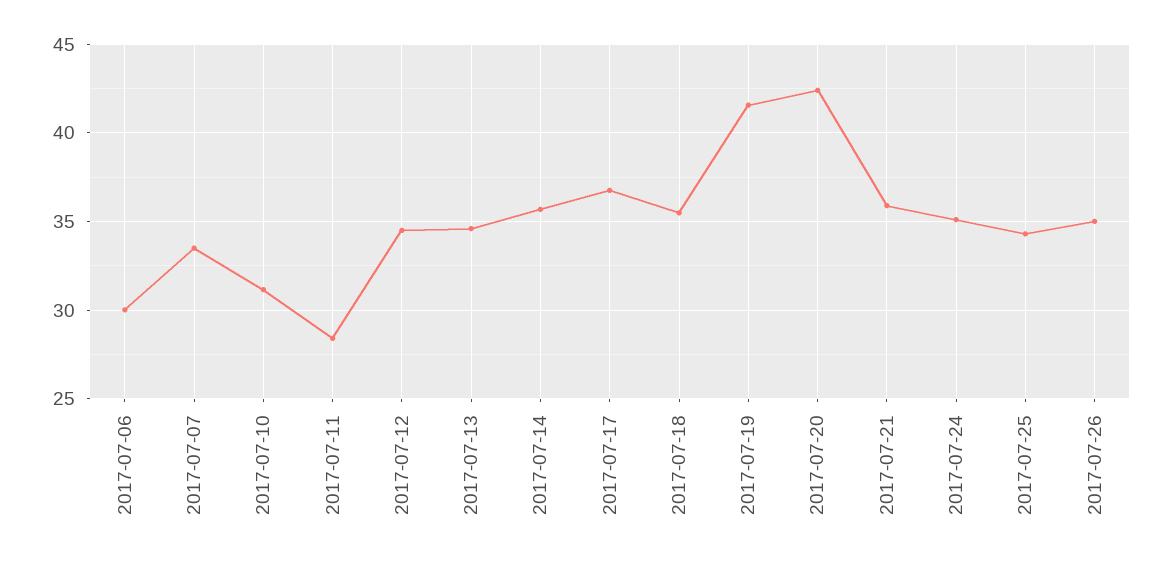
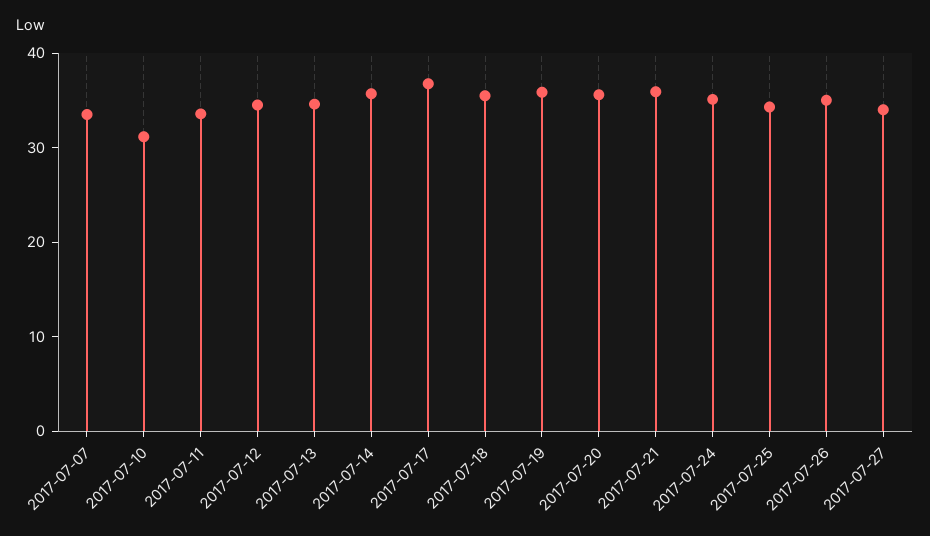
2017-07-06: 30 -> none
2017-07-11: 28.5 -> 34
2017-07-19: 41.5 -> 36
2017-07-20: 42.5 -> 36
2017-07-27: none -> 34

